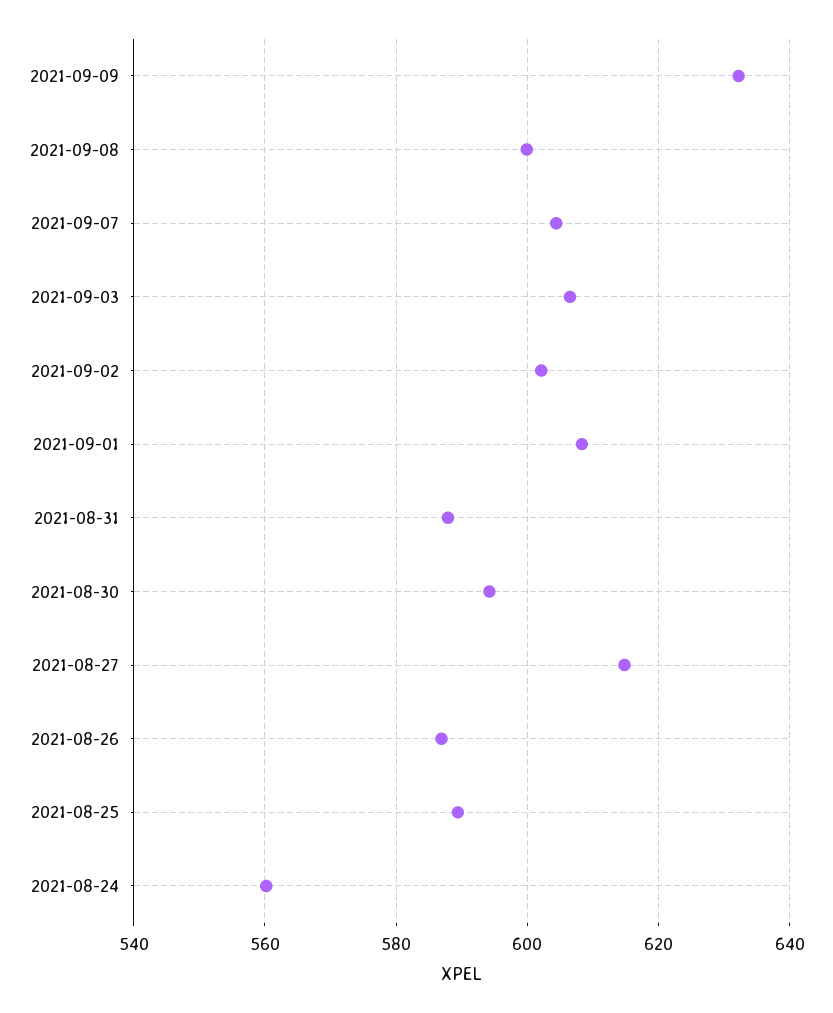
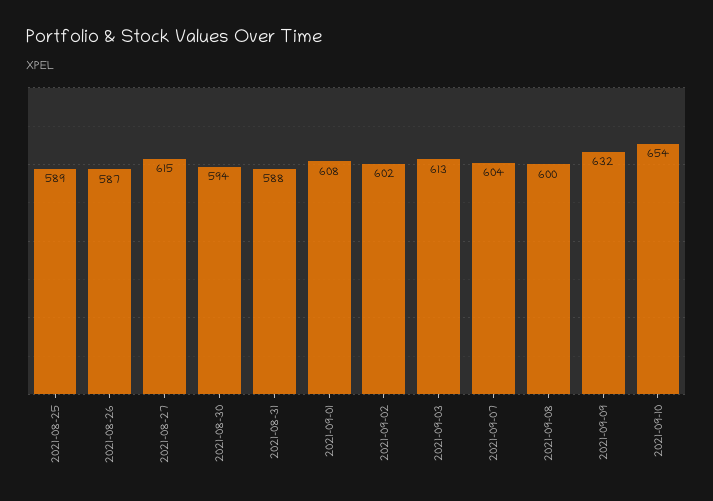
2021-09-03: 606 -> 613
2021-08-24: 560 -> none
2021-09-10: none -> 654

